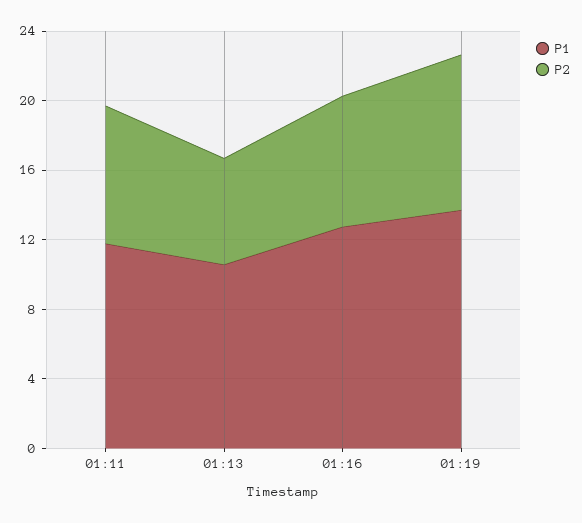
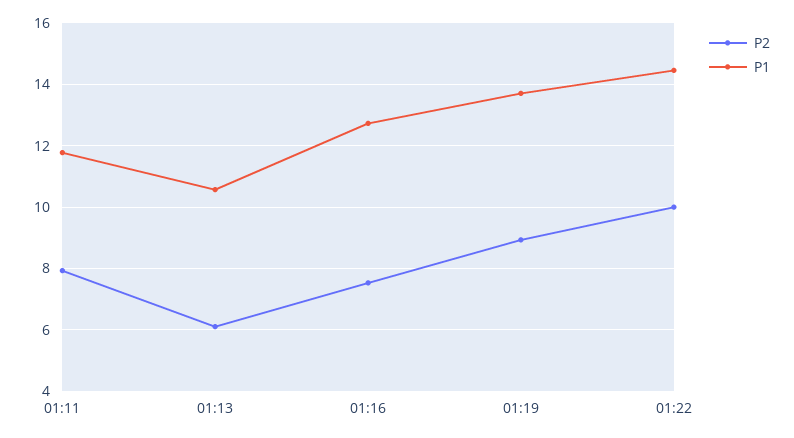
P2, 01:22: none -> 10
P1, 01:22: none -> 14.4

